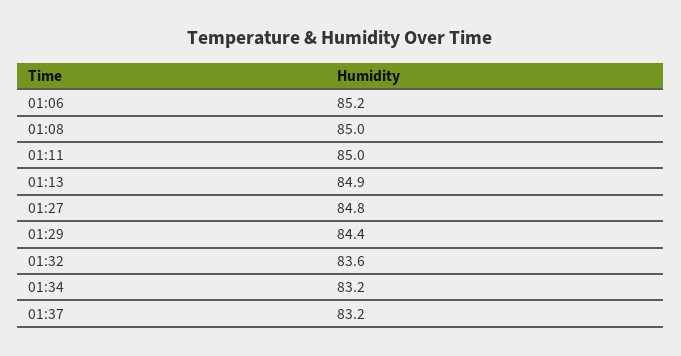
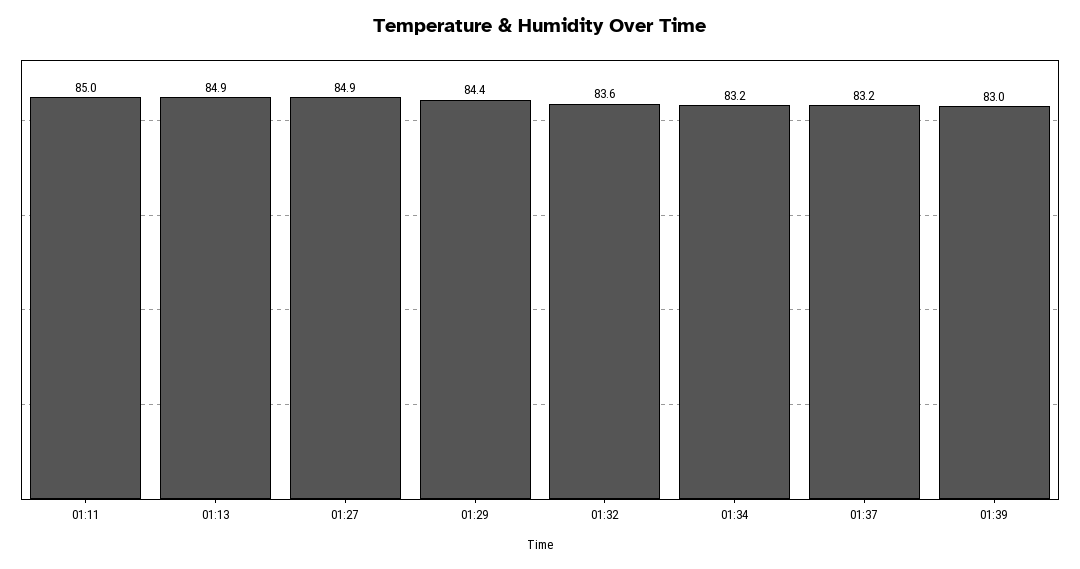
01:06: 85.2 -> none
01:08: 85 -> none
01:27: 84.8 -> 84.9
01:39: none -> 83

